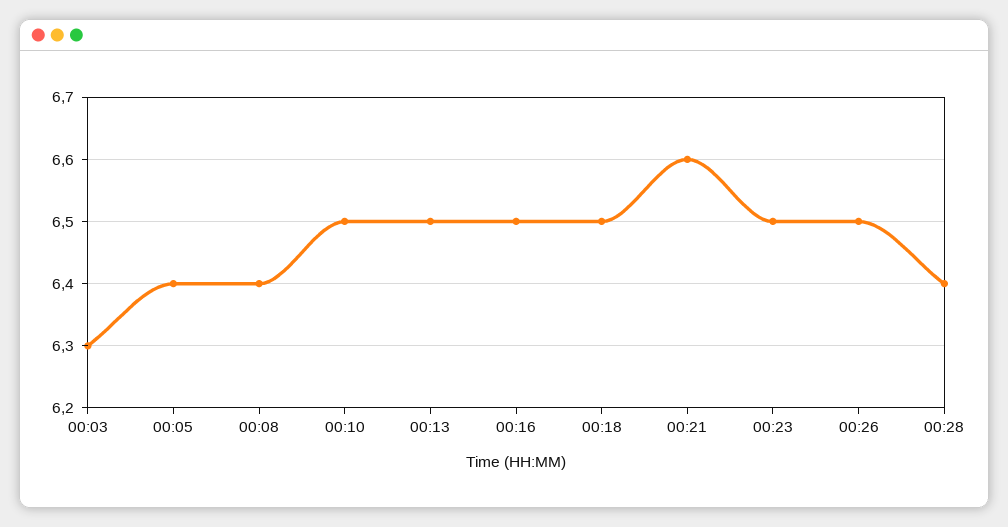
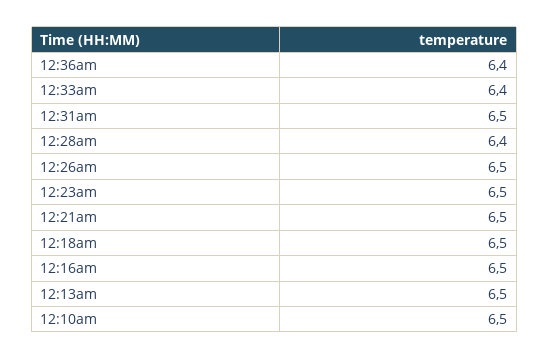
00:03: 6.3 -> none
00:05: 6.4 -> none
00:08: 6.4 -> none
00:21: 6.6 -> 6.5
12:36am: none -> 6.4
12:33am: none -> 6.4
12:31am: none -> 6.5

